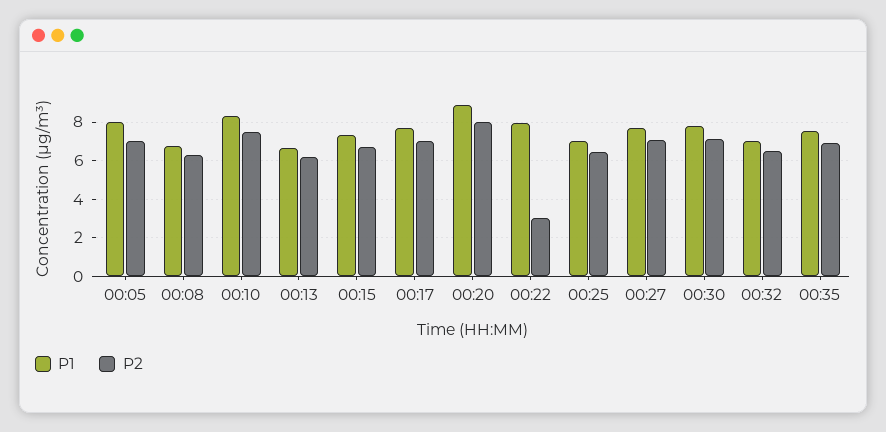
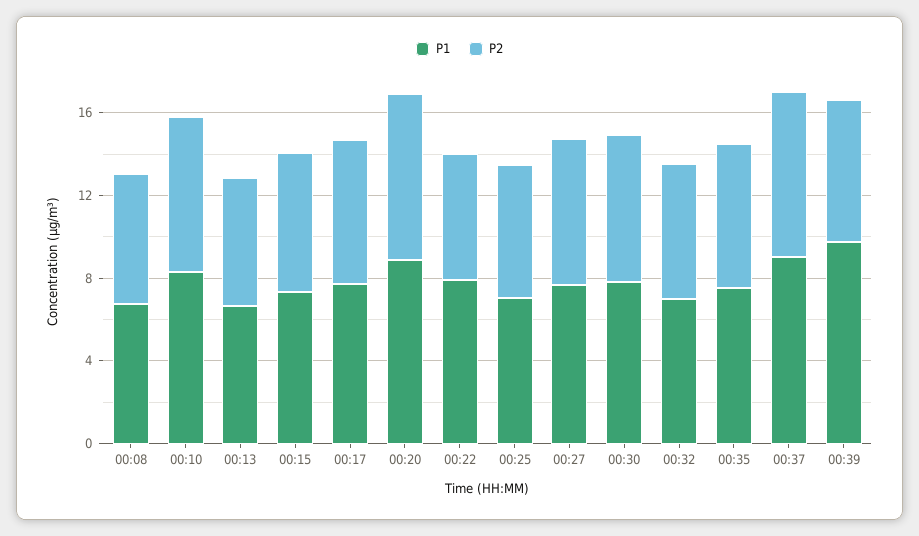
P1, 00:05: 8 -> none
P2, 00:05: 7 -> none
P2, 00:22: 3 -> 6
P1, 00:37: none -> 9
P2, 00:37: none -> 8
P1, 00:39: none -> 10
P2, 00:39: none -> 7

